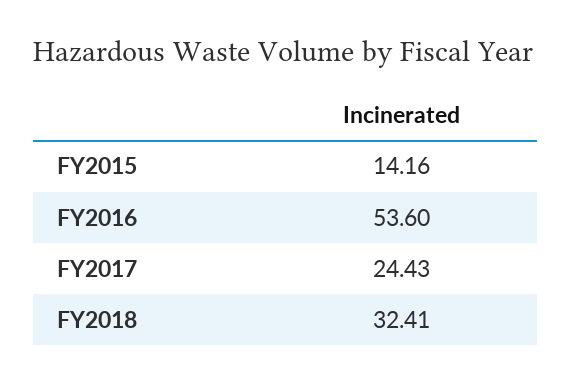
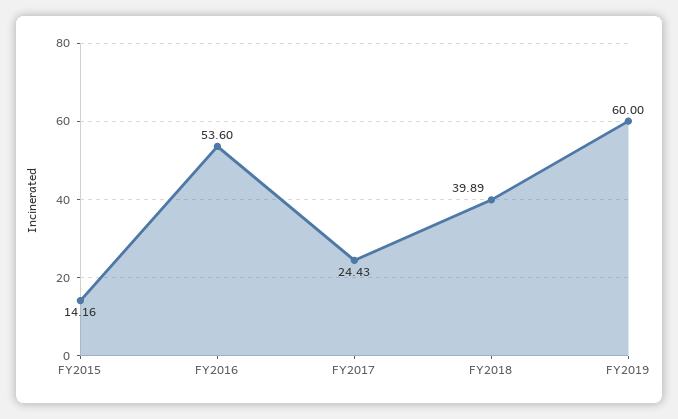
FY2018: 32.41 -> 39.89
FY2019: none -> 60

